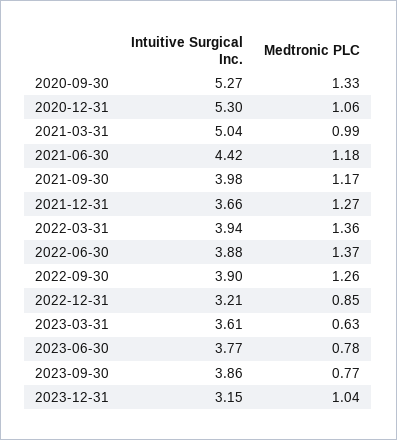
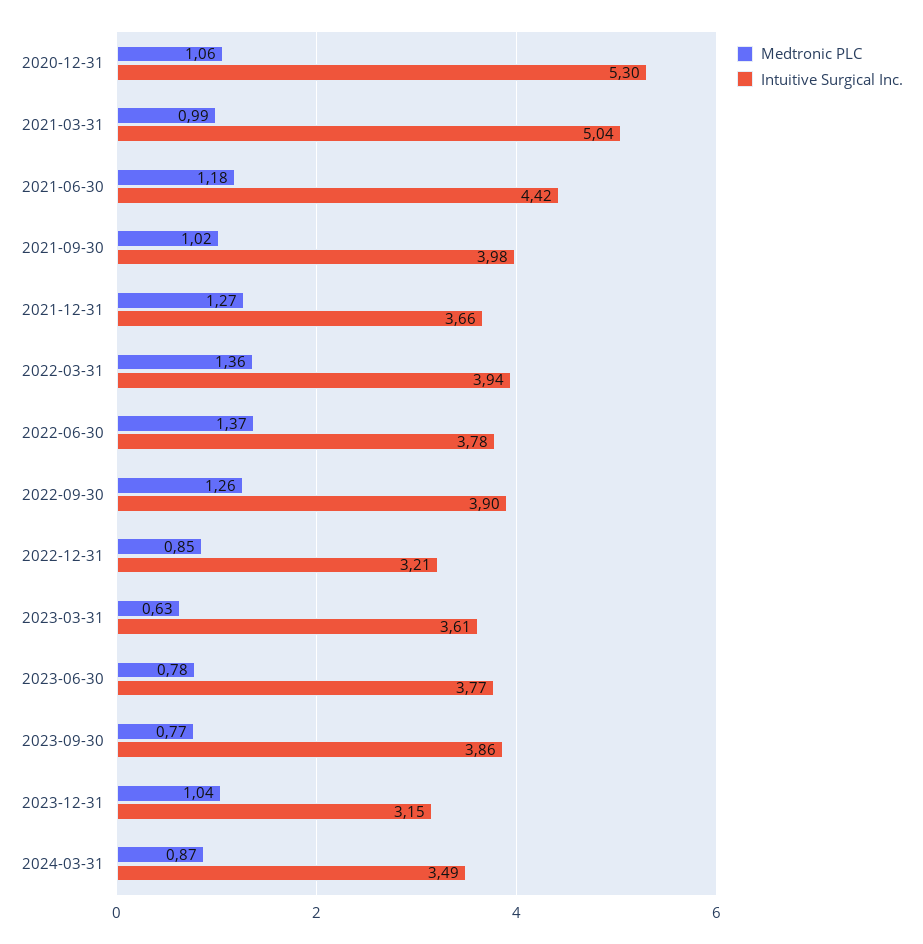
Intuitive Surgical Inc., 2020-09-30: 5.27 -> none
Medtronic PLC, 2020-09-30: 1.33 -> none
Medtronic PLC, 2021-09-30: 1.17 -> 1.02
Intuitive Surgical Inc., 2022-06-30: 3.88 -> 3.78
Medtronic PLC, 2024-03-31: none -> 0.87
Intuitive Surgical Inc., 2024-03-31: none -> 3.49

